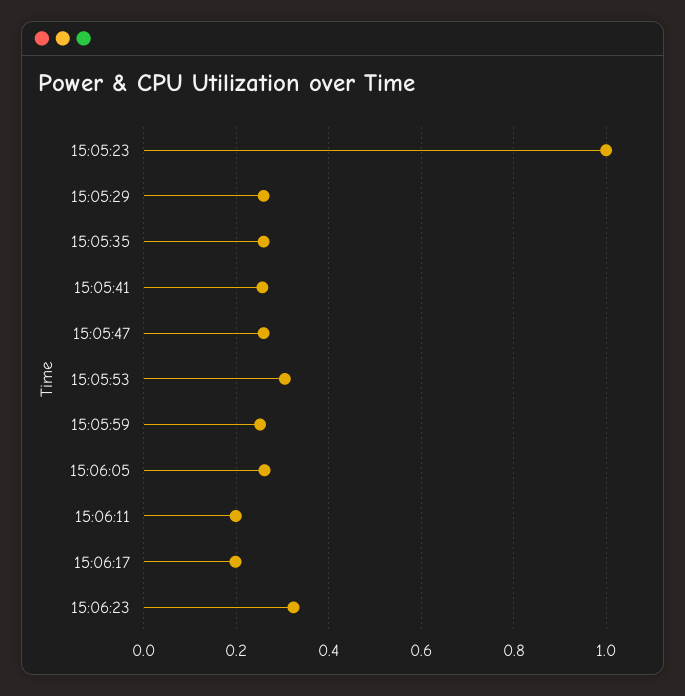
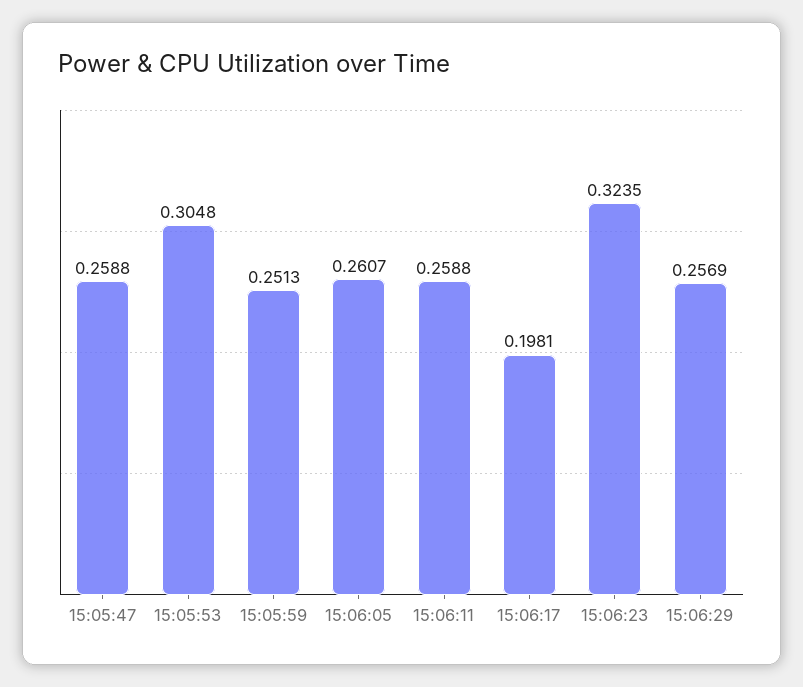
15:05:23: 1 -> none
15:05:29: 0.26 -> none
15:05:35: 0.26 -> none
15:05:41: 0.26 -> none
15:06:11: 0.2 -> 0.2588
15:06:29: none -> 0.2569

